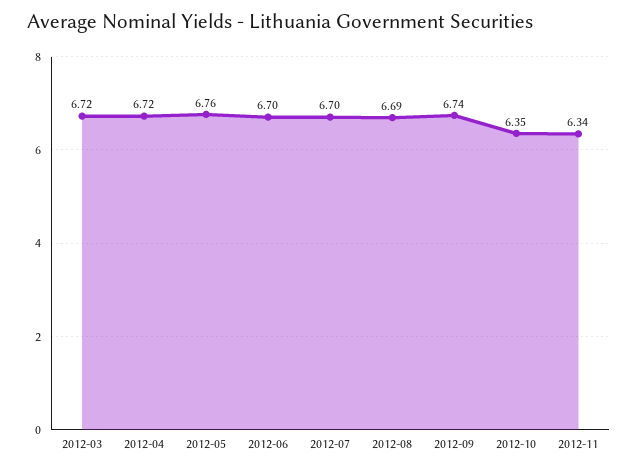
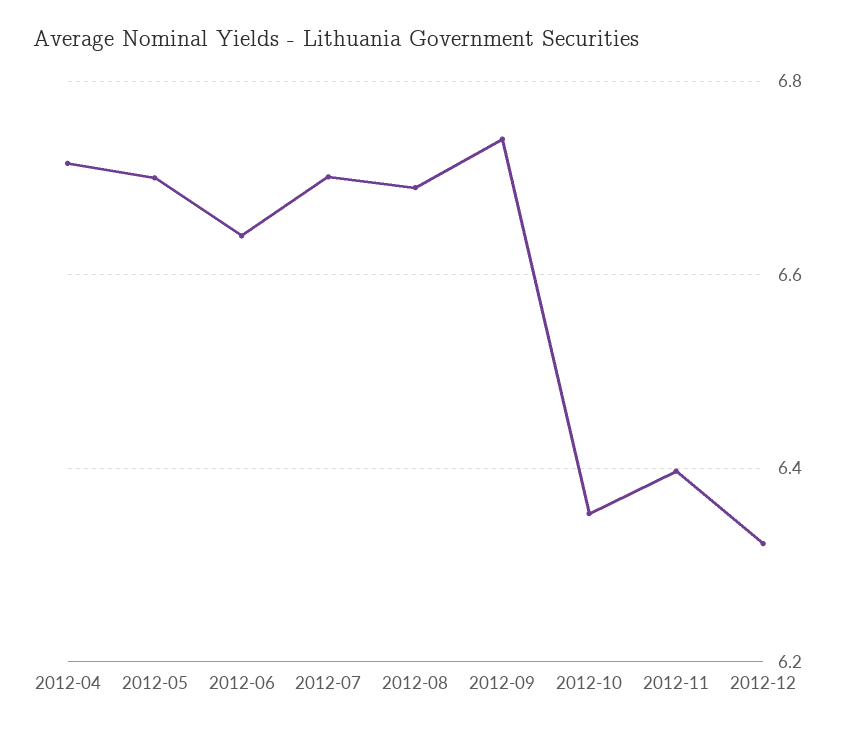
2012-03: 6.72 -> none
2012-05: 6.76 -> 6.7
2012-06: 6.7 -> 6.64
2012-11: 6.34 -> 6.4
2012-12: none -> 6.32

